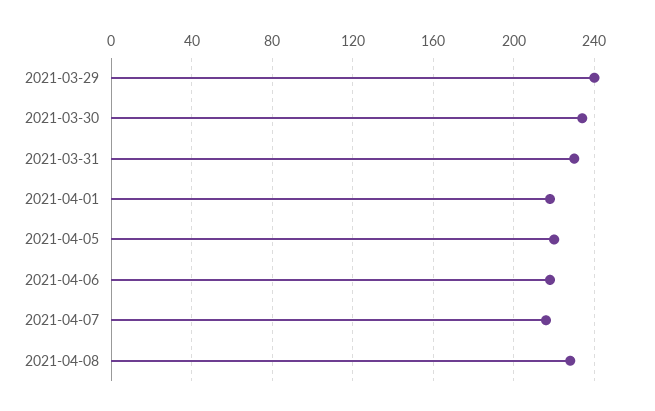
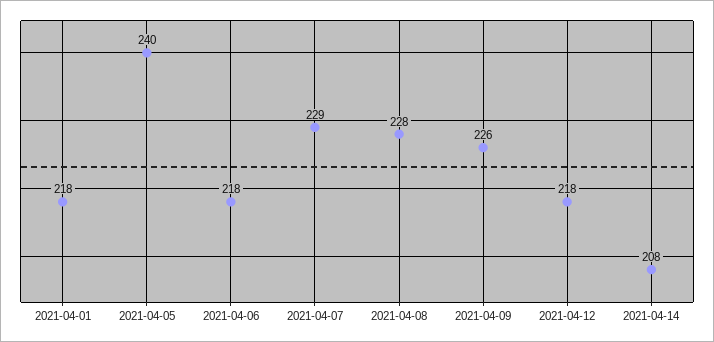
2021-03-29: 240 -> none
2021-03-30: 235 -> none
2021-03-31: 230 -> none
2021-04-05: 220 -> 240
2021-04-07: 215 -> 229
2021-04-09: none -> 226
2021-04-12: none -> 218
2021-04-14: none -> 208

